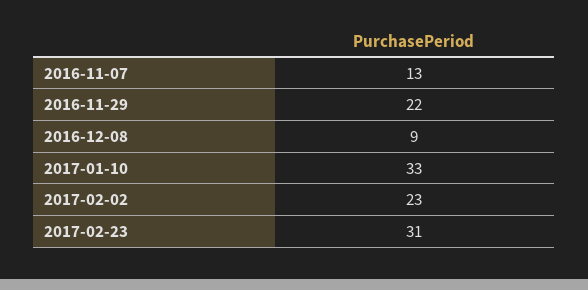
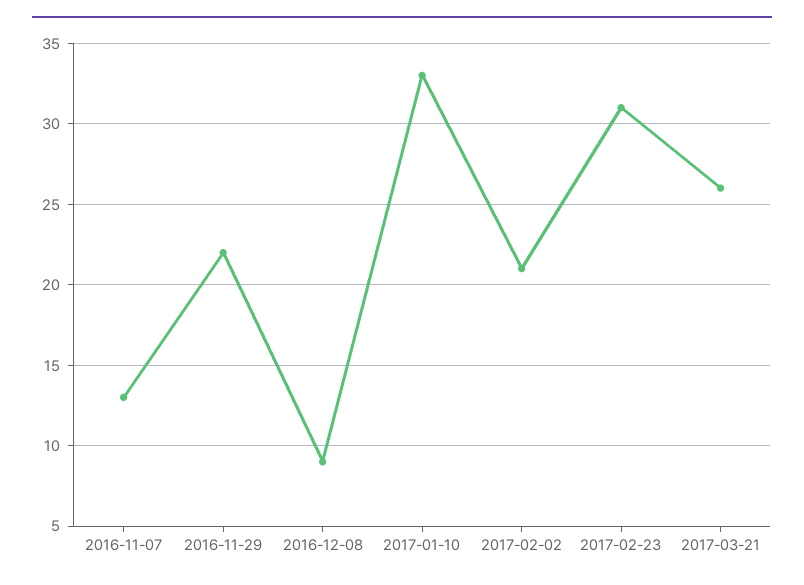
2017-02-02: 23 -> 21
2017-03-21: none -> 26

